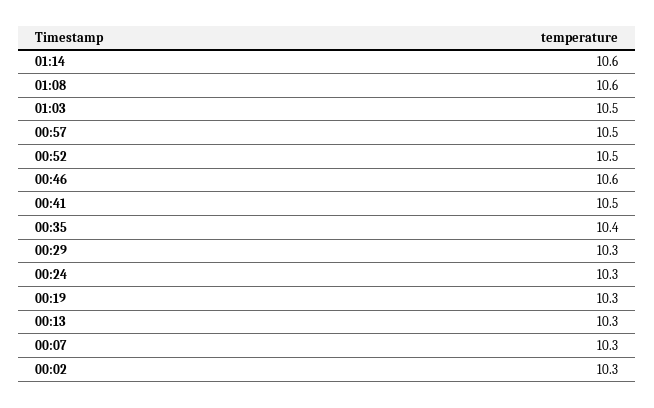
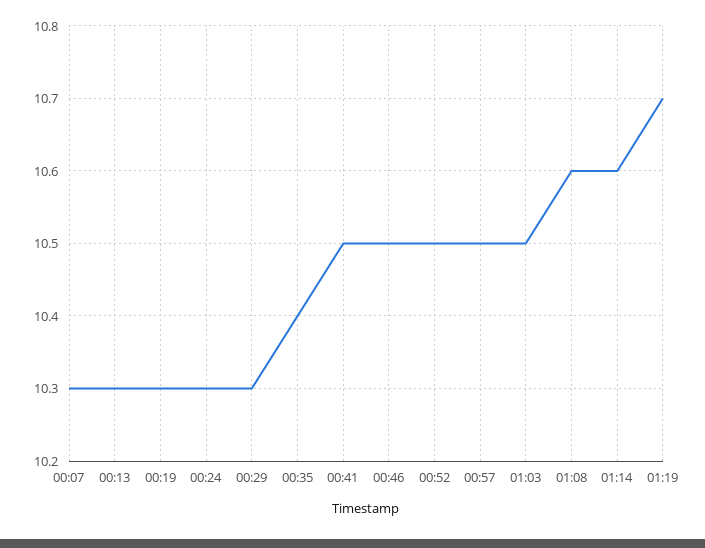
00:46: 10.6 -> 10.5
00:02: 10.3 -> none
01:19: none -> 10.7

